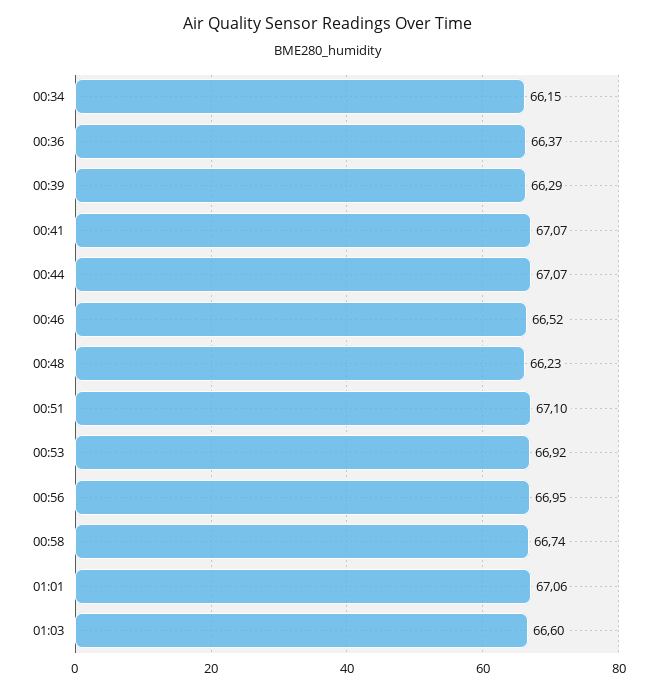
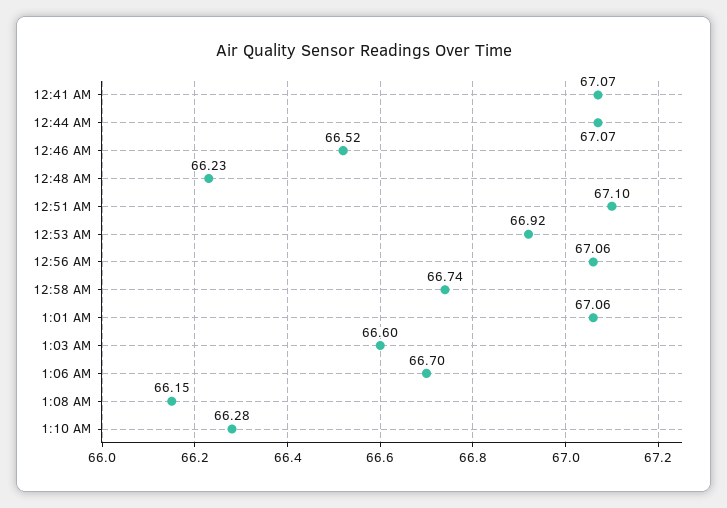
00:34: 66.15 -> none
00:36: 66.37 -> none
00:39: 66.29 -> none
00:56: 66.95 -> 67.06
1:06 AM: none -> 66.7
1:08 AM: none -> 66.15
1:10 AM: none -> 66.28

